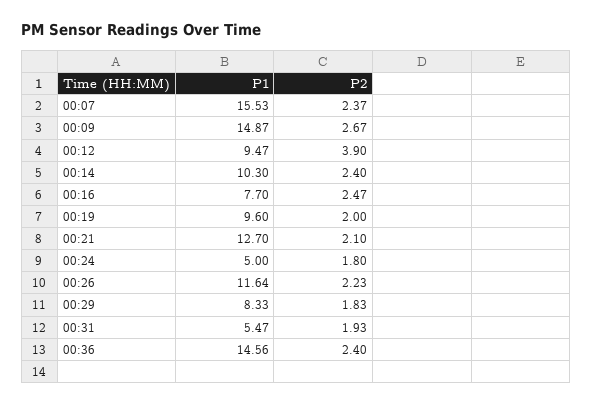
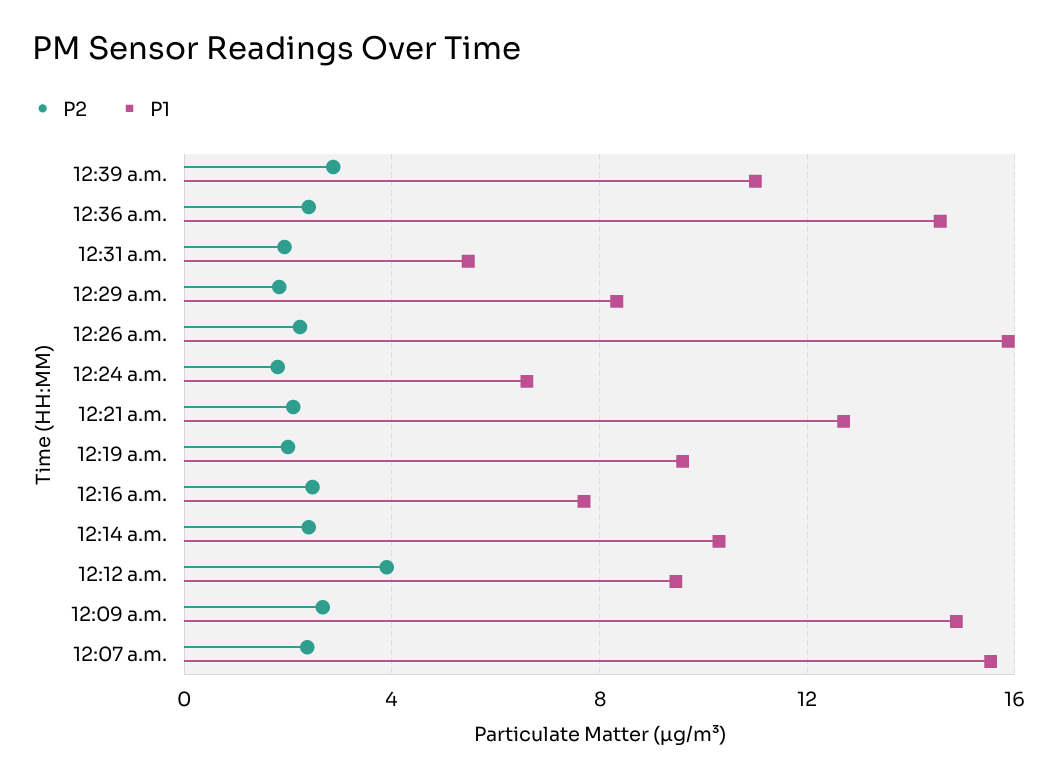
P1, 00:24: 5 -> 6.5
P1, 00:26: 11.64 -> 16
P2, 12:39 a.m.: none -> 3
P1, 12:39 a.m.: none -> 11

